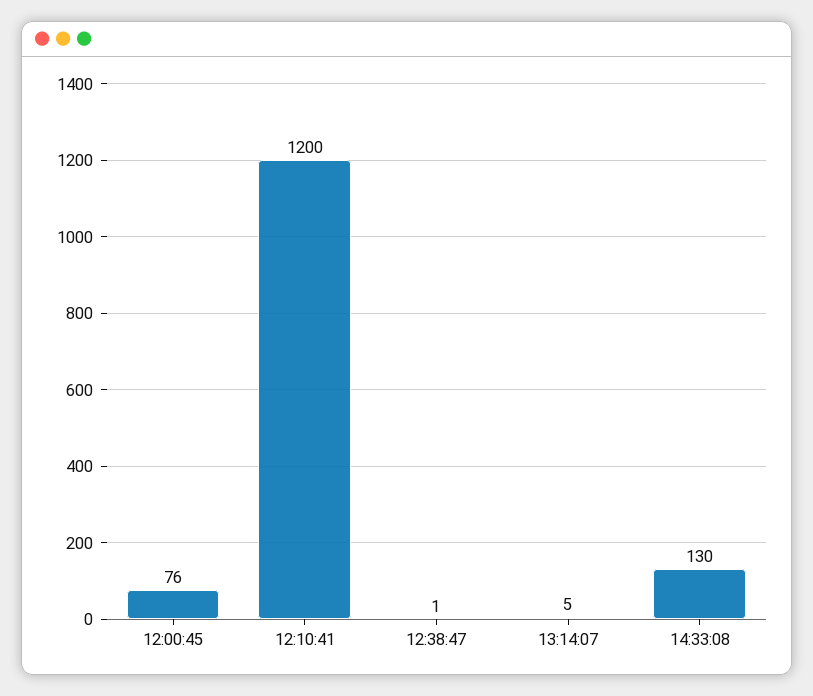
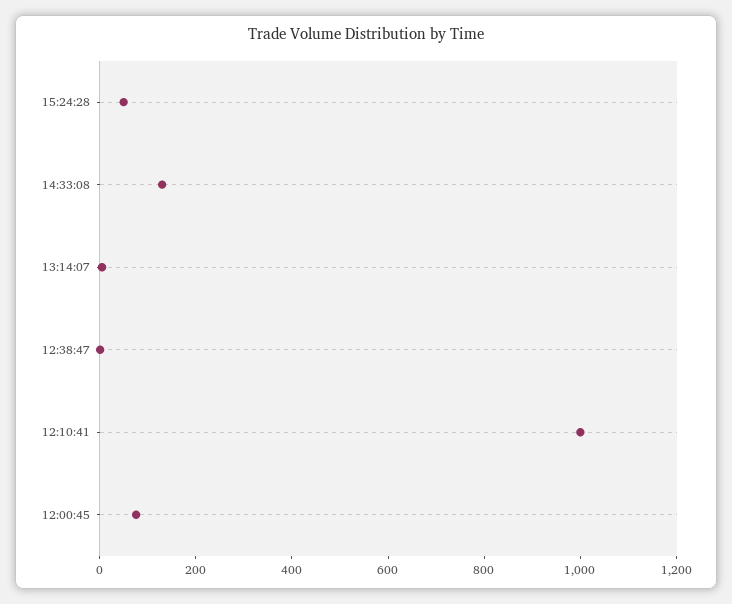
12:10:41: 1200 -> 1000
15:24:28: none -> 50

